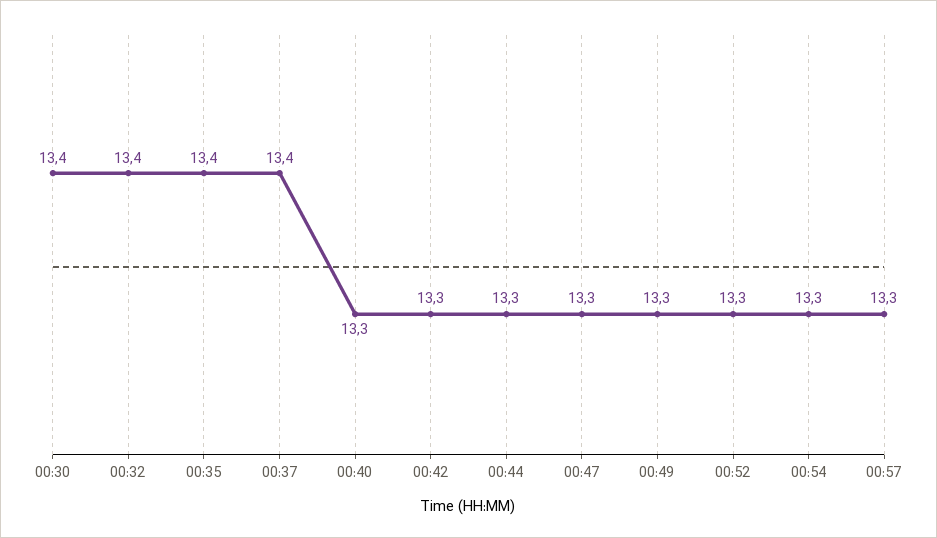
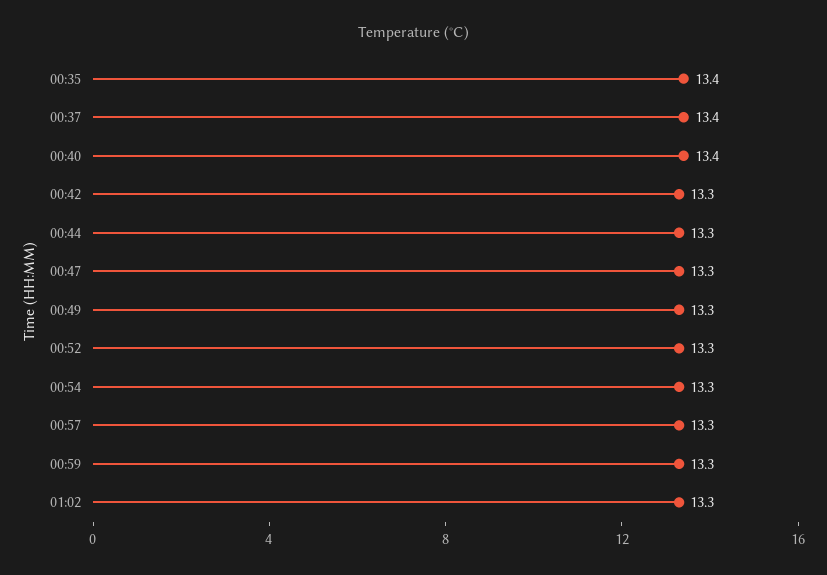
00:30: 13.4 -> none
00:32: 13.4 -> none
00:40: 13.3 -> 13.4
00:59: none -> 13.3
01:02: none -> 13.3

